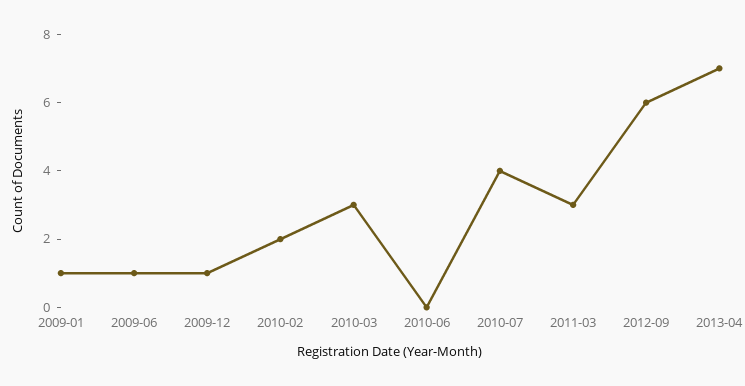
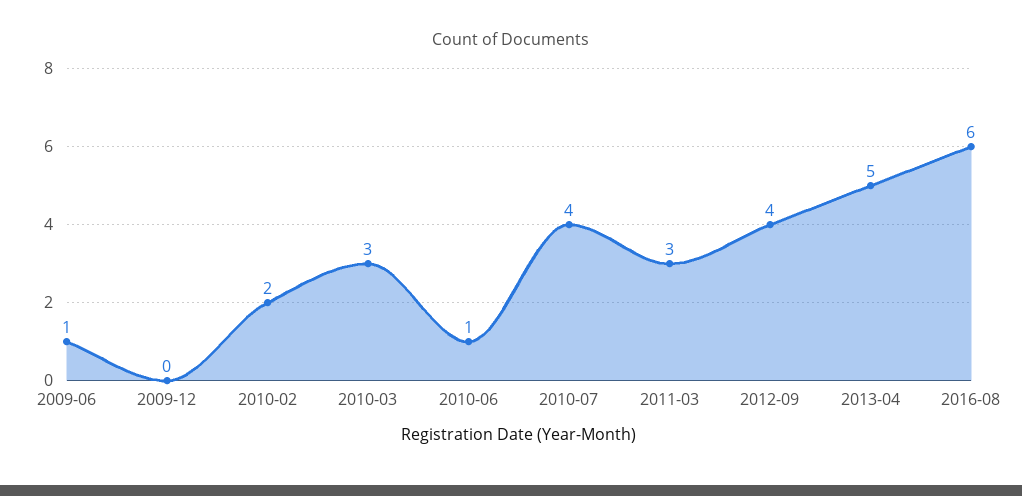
2009-01: 1 -> none
2009-12: 1 -> 0
2010-06: 0 -> 1
2012-09: 6 -> 4
2013-04: 7 -> 5
2016-08: none -> 6

